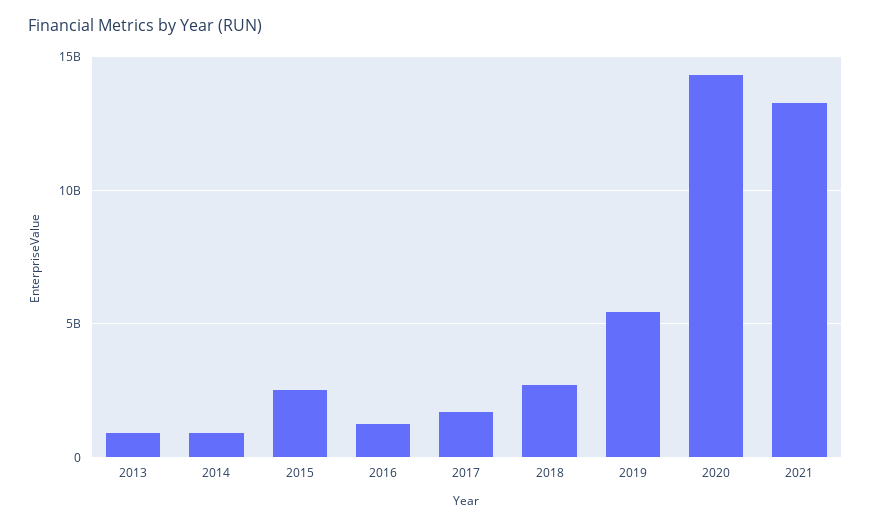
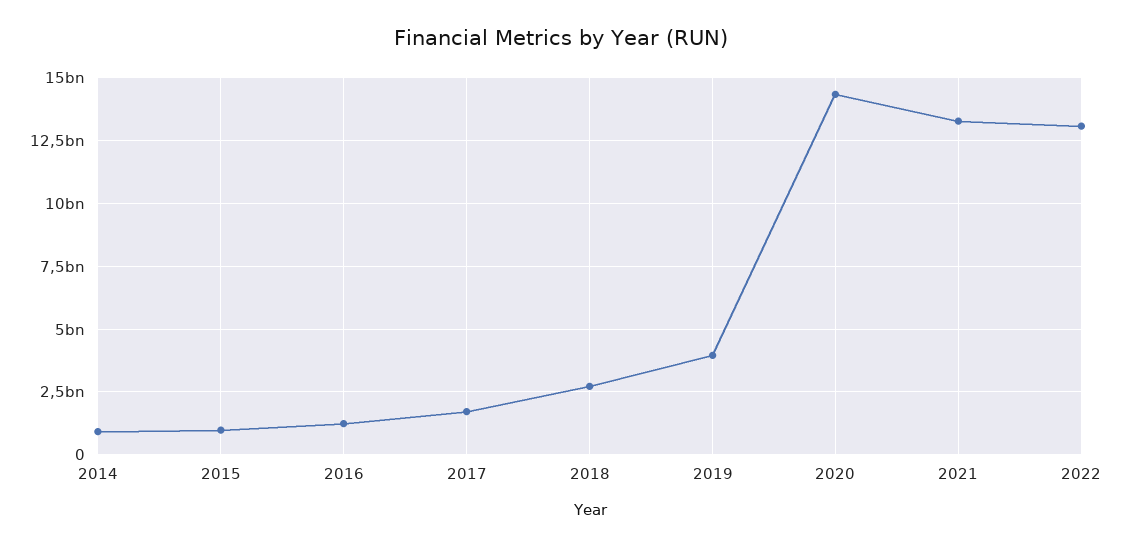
2013: 1000000000 -> none
2015: 2500000000 -> 1000000000
2019: 5500000000 -> 4000000000
2022: none -> 13000000000

